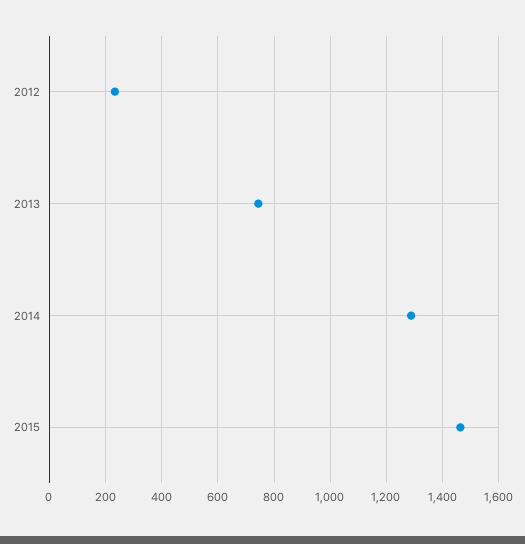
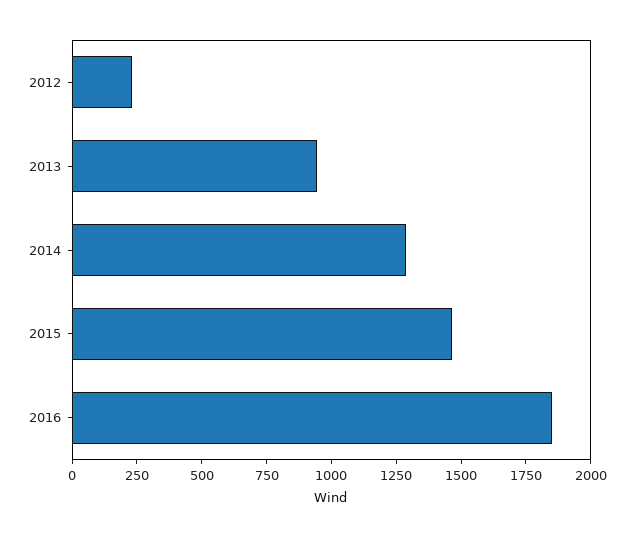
2013: 750 -> 950
2016: none -> 1850

